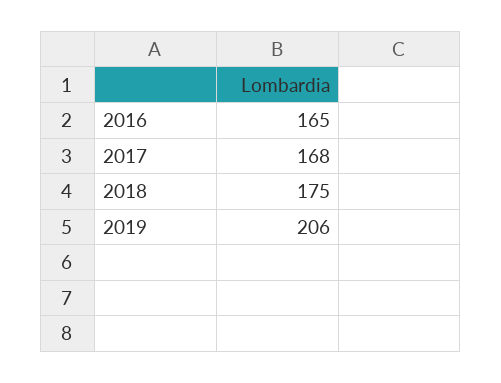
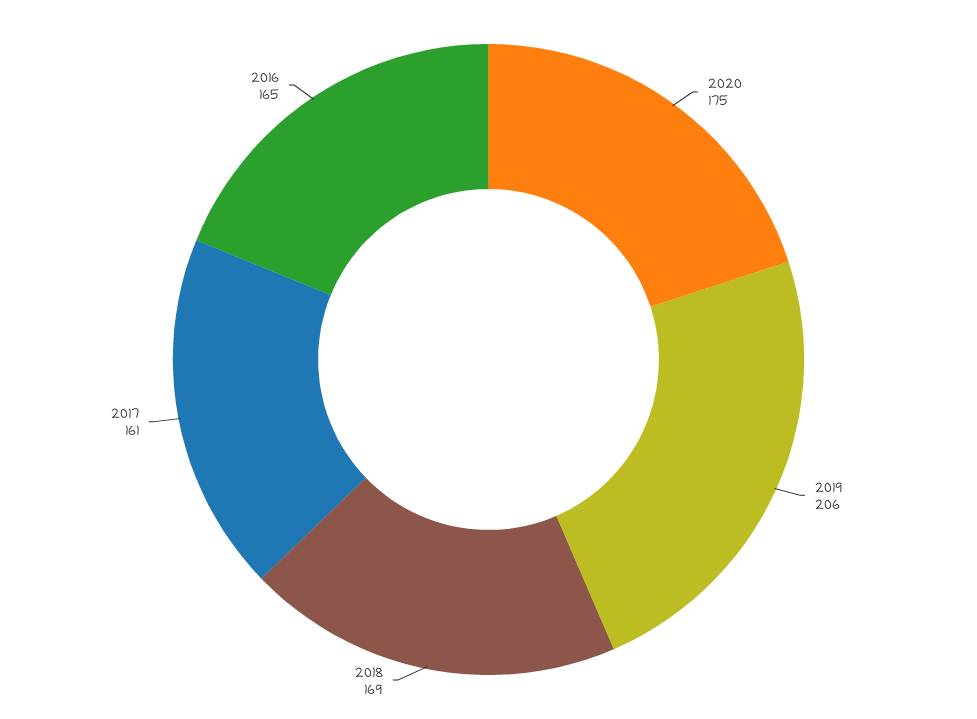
2017: 168 -> 161
2018: 175 -> 169
2020: none -> 175

